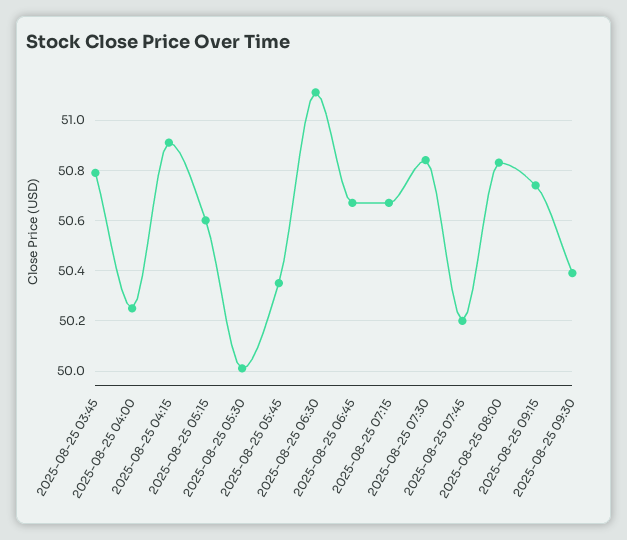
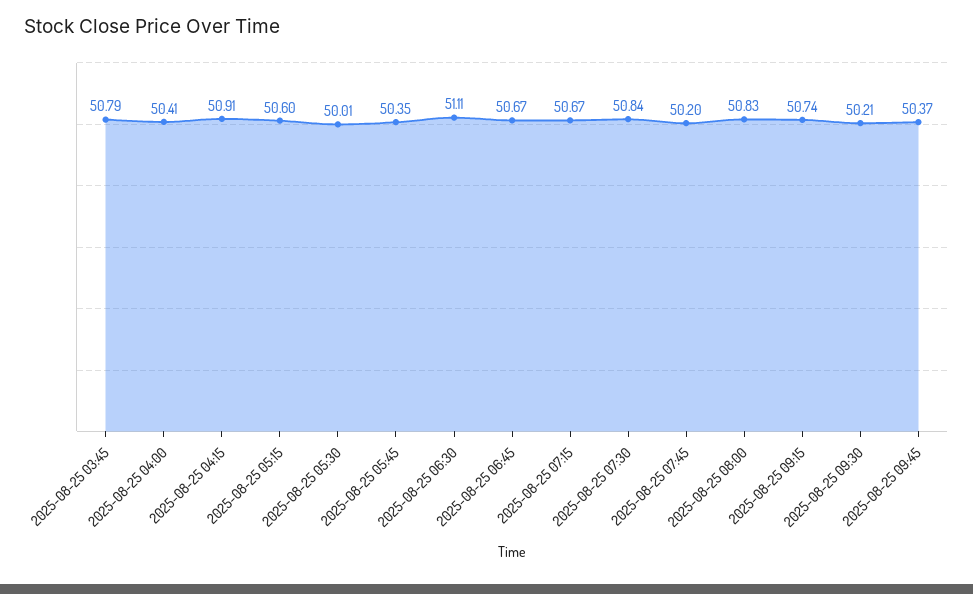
2025-08-25 04:00: 50.25 -> 50.41
2025-08-25 09:30: 50.4 -> 50.21
2025-08-25 09:45: none -> 50.37

